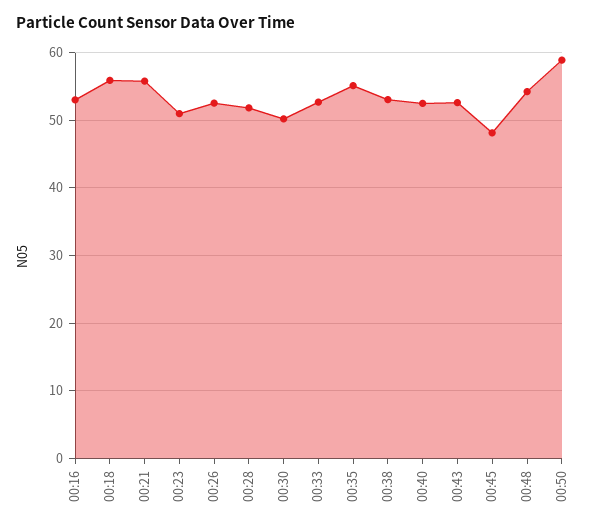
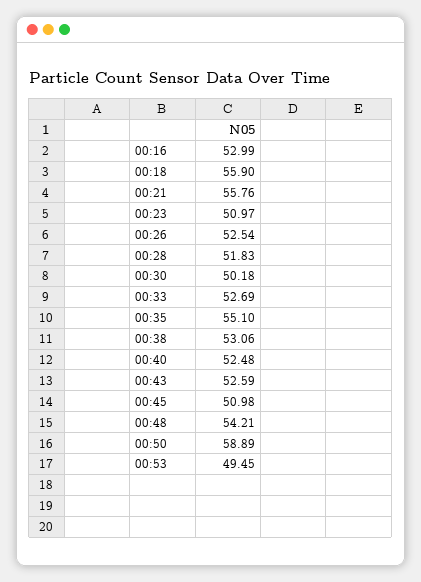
00:45: 48 -> 50.98
00:53: none -> 49.45

